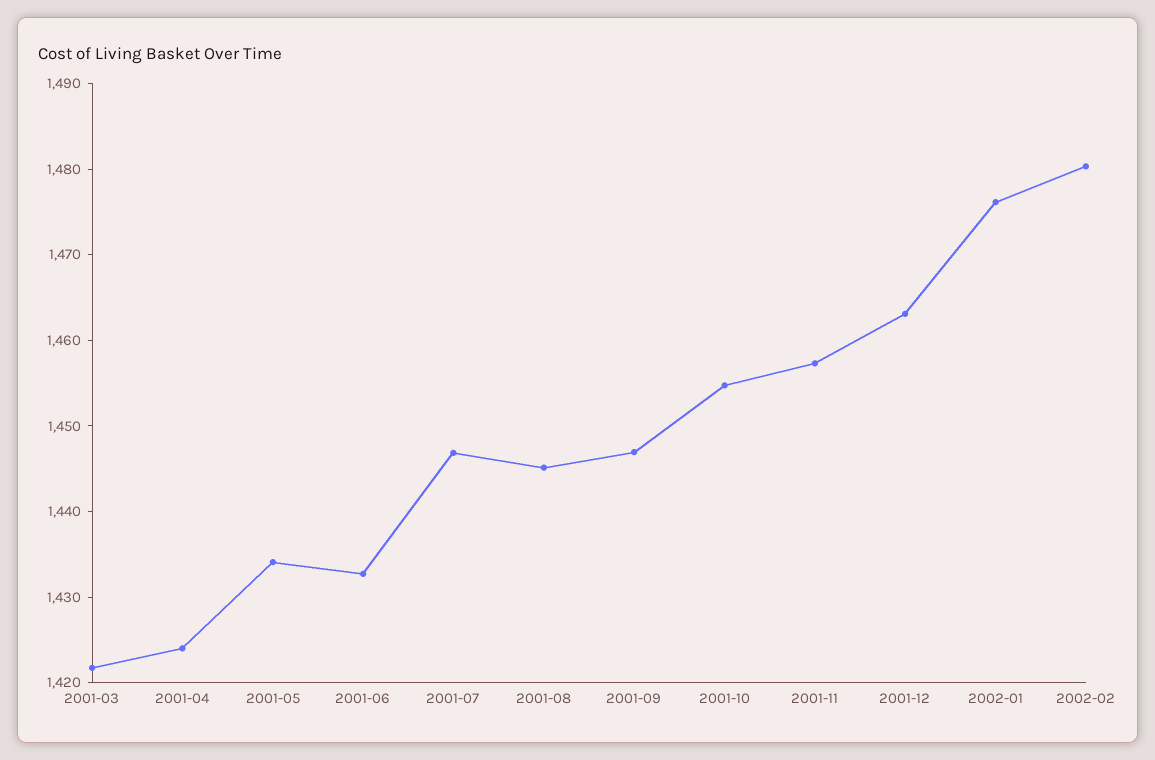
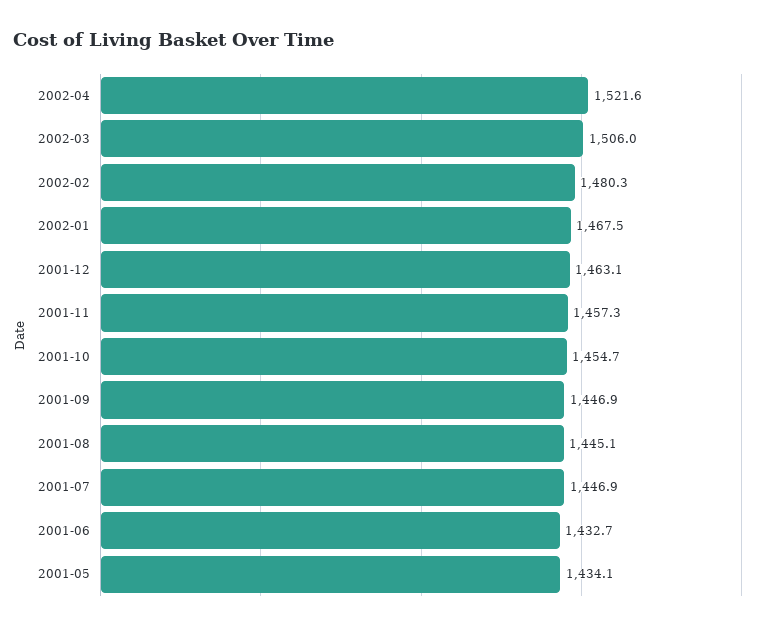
2001-03: 1422 -> none
2001-04: 1424 -> none
2002-01: 1476 -> 1467.5
2002-04: none -> 1521.6
2002-03: none -> 1506

